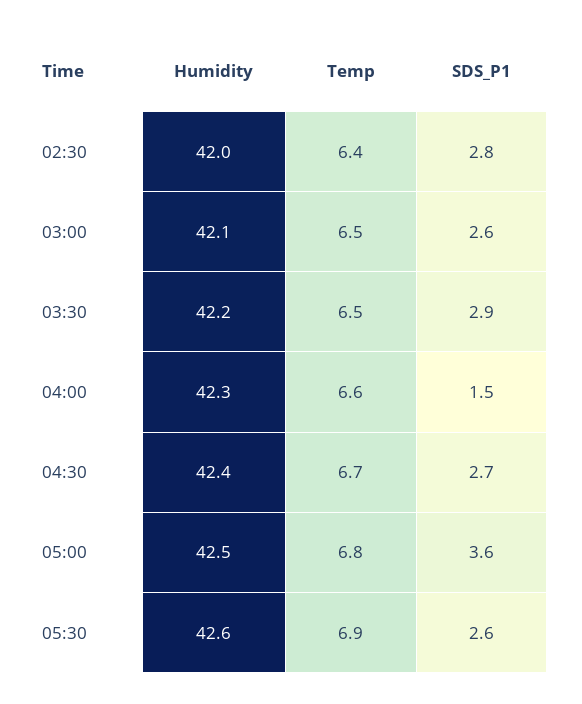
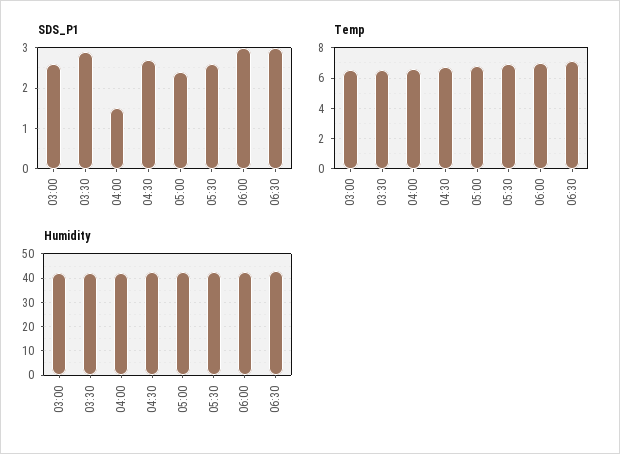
Humidity, 02:30: 42 -> none
Temp, 02:30: 6.4 -> none
SDS_P1, 02:30: 2.8 -> none
SDS_P1, 05:00: 3.6 -> 2.5
SDS_P1, 06:00: none -> 3
SDS_P1, 06:30: none -> 3
Temp, 06:00: none -> 7
Temp, 06:30: none -> 7
Humidity, 06:00: none -> 42.5
Humidity, 06:30: none -> 42.5

